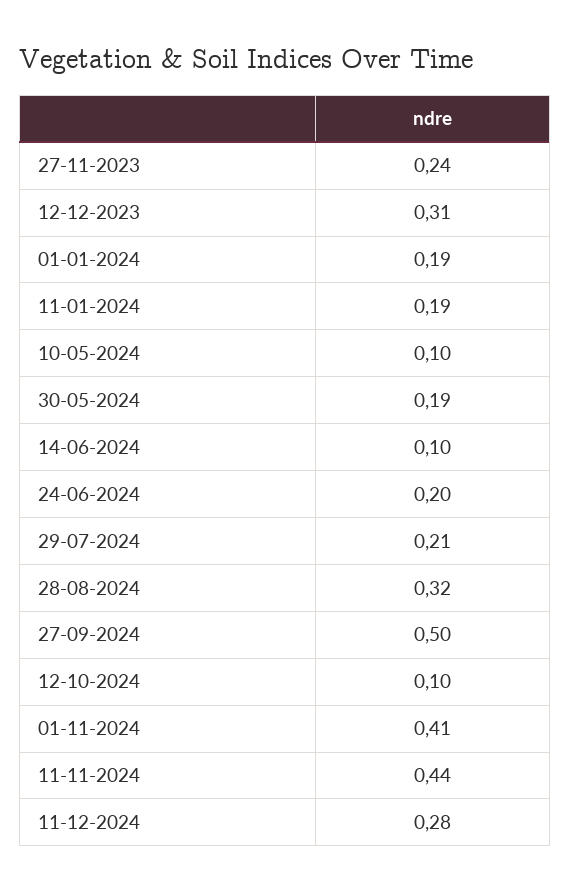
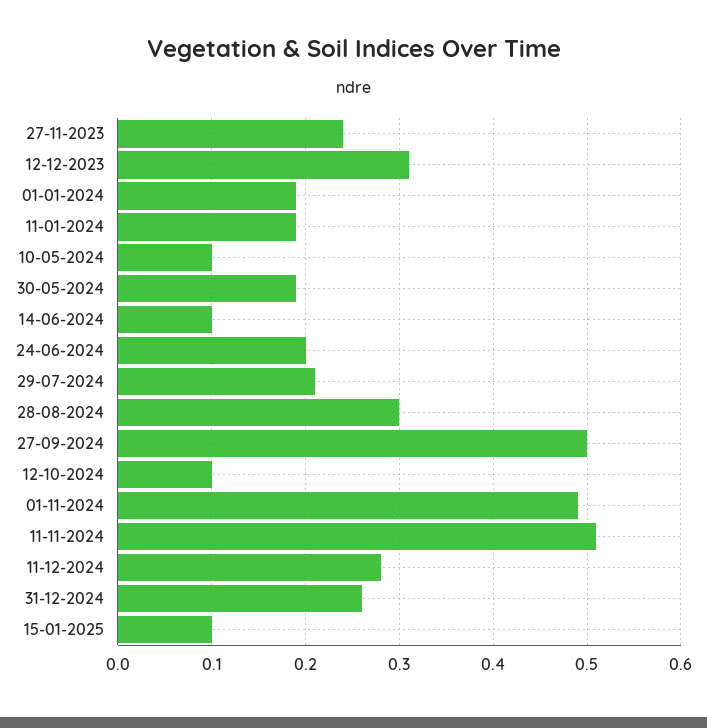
28-08-2024: 0.32 -> 0.3
01-11-2024: 0.41 -> 0.49
11-11-2024: 0.44 -> 0.51
31-12-2024: none -> 0.26
15-01-2025: none -> 0.1

